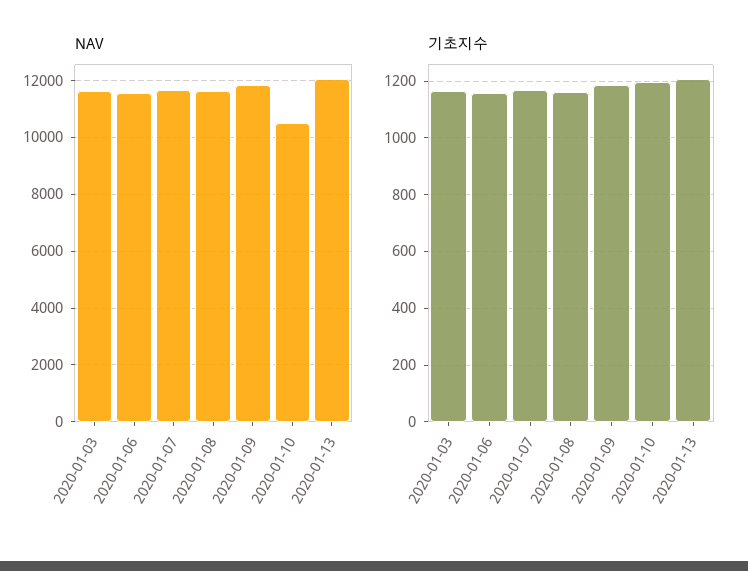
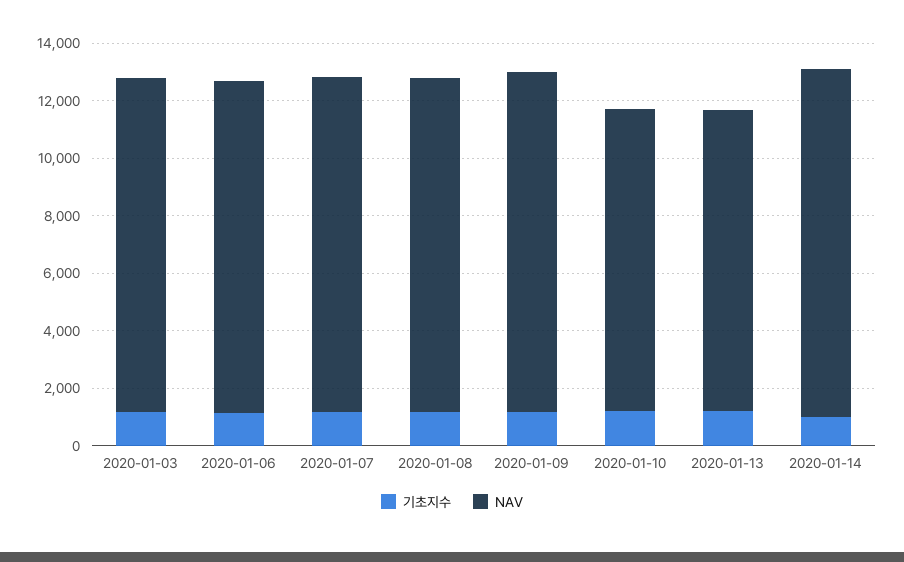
NAV, 2020-01-13: 12000 -> 10500
기초지수, 2020-01-14: none -> 1000
NAV, 2020-01-14: none -> 12000

